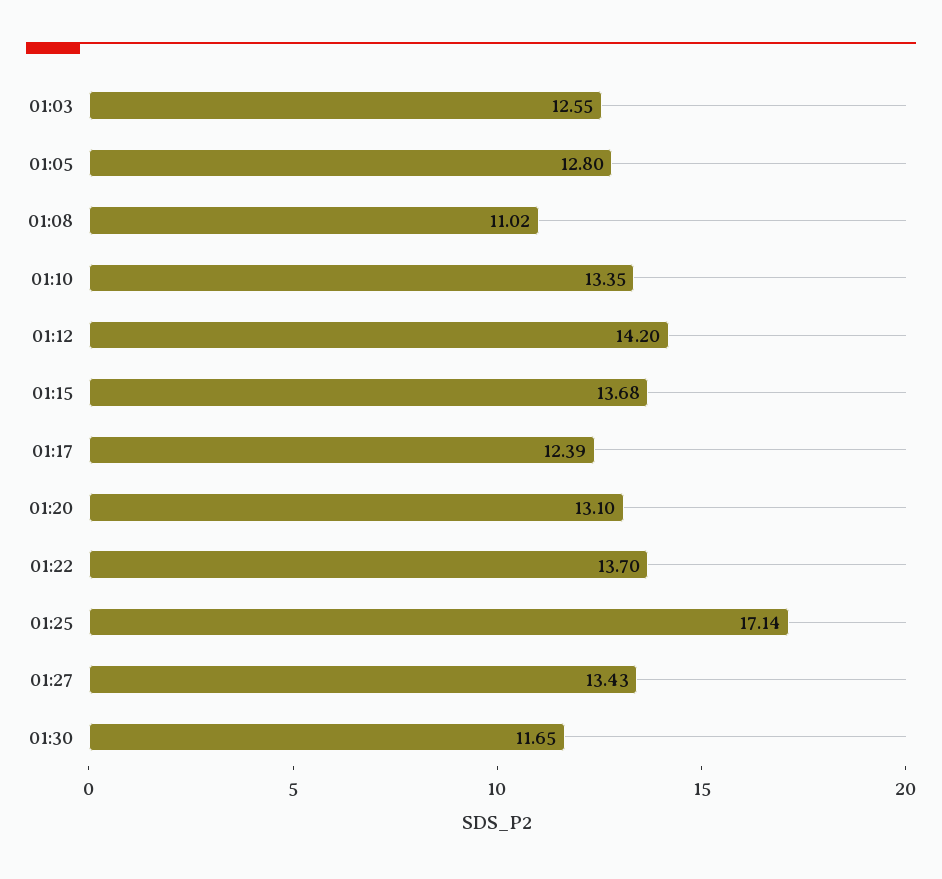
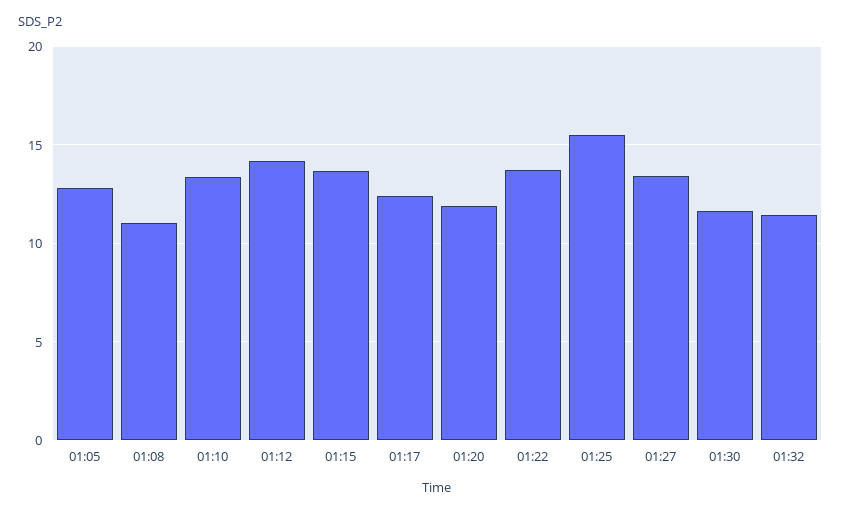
01:03: 12.55 -> none
01:20: 13.1 -> 12
01:25: 17.14 -> 15.5
01:32: none -> 11.5

